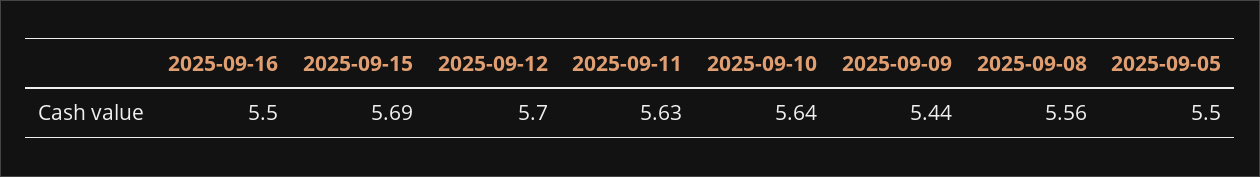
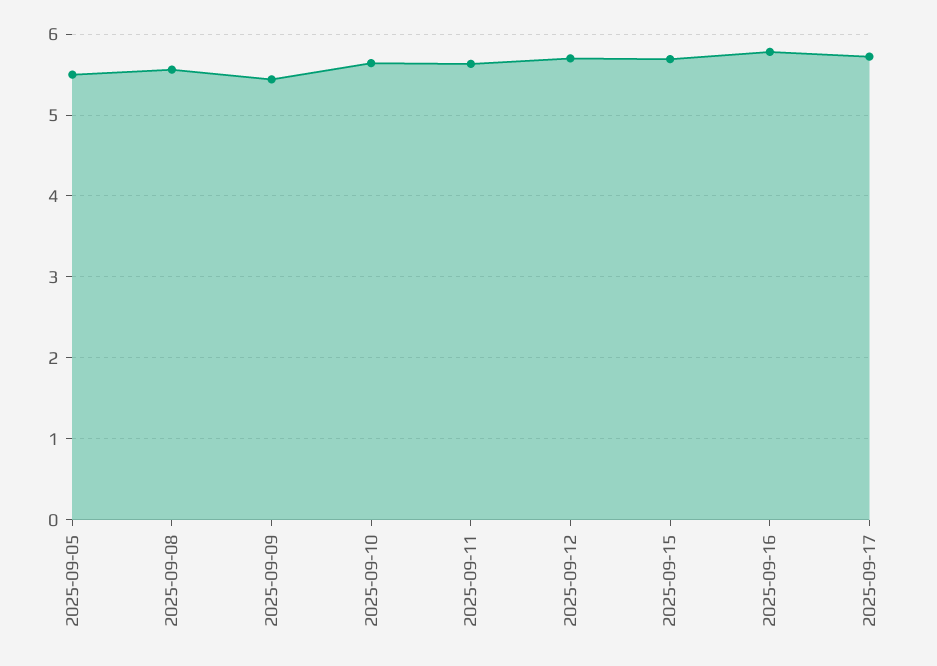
2025-09-16: 5.5 -> 5.8
2025-09-17: none -> 5.7

